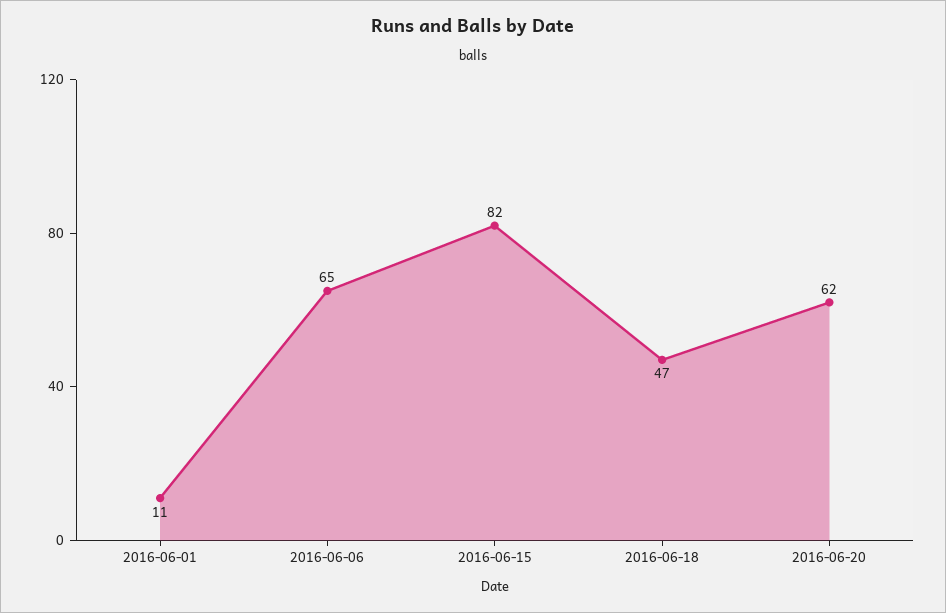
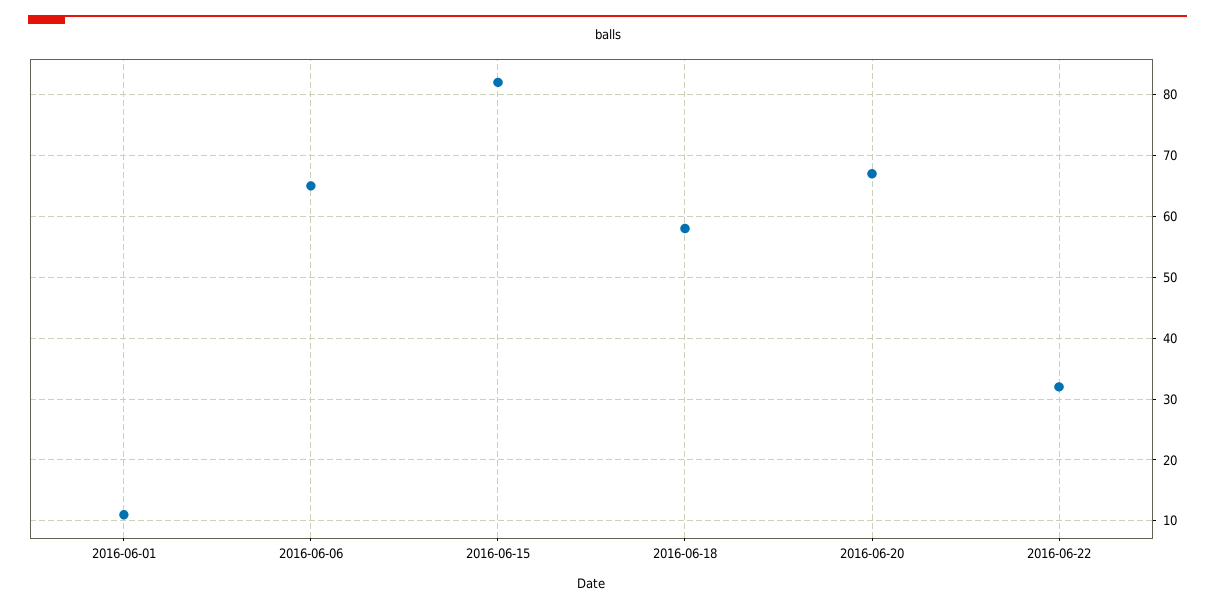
2016-06-18: 47 -> 58
2016-06-20: 62 -> 67
2016-06-22: none -> 32

